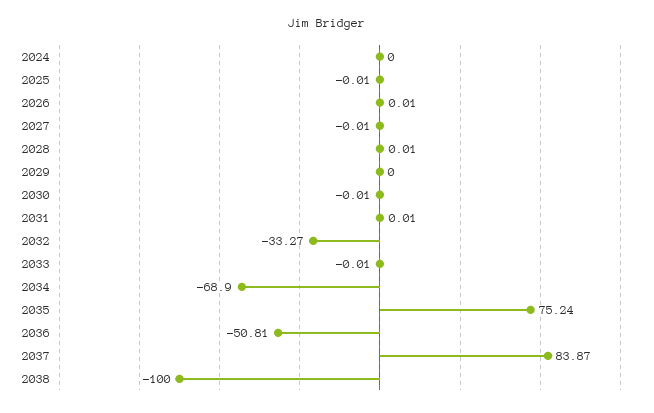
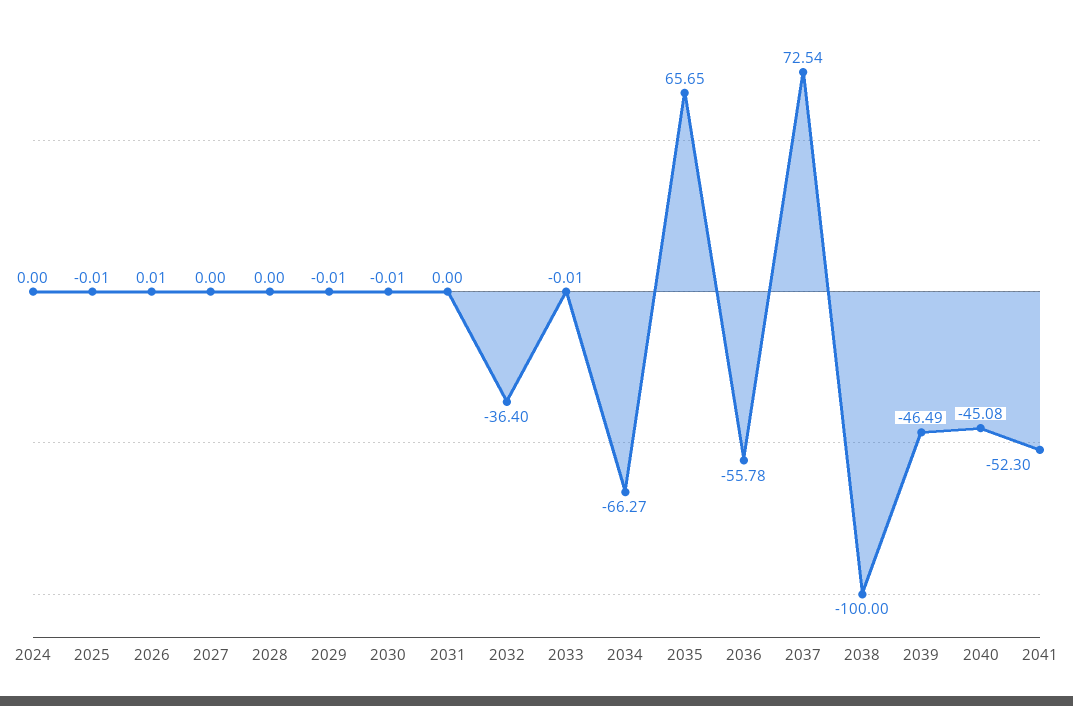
2027: -0.01 -> 0
2028: 0.01 -> 0
2029: 0 -> -0.01
2031: 0.01 -> 0
2032: -33.27 -> -36.4
2034: -68.9 -> -66.27
2035: 75.24 -> 65.65
2036: -50.81 -> -55.78
2037: 83.87 -> 72.54
2039: none -> -46.49
2040: none -> -45.08
2041: none -> -52.3

